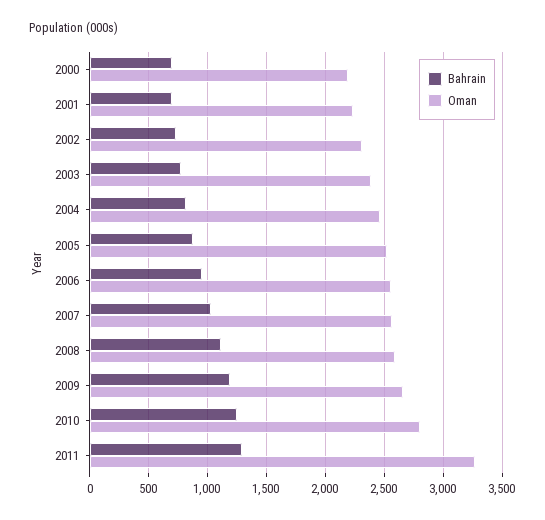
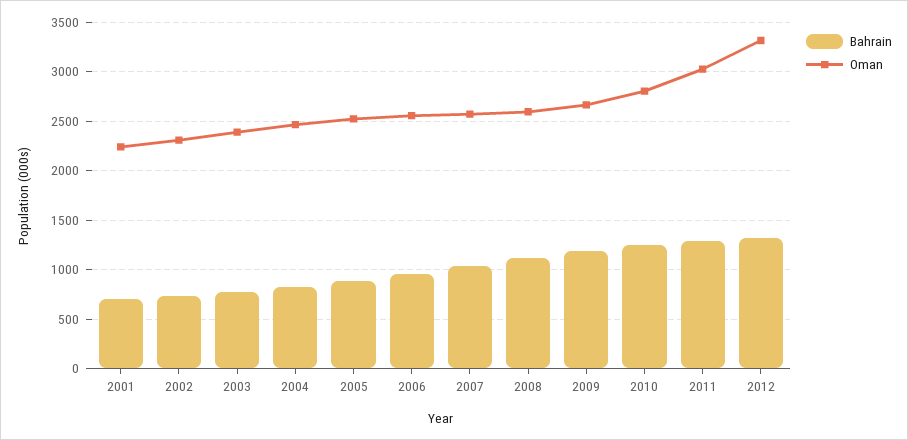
Bahrain, 2000: 700 -> none
Oman, 2000: 2200 -> none
Oman, 2011: 3300 -> 3000
Bahrain, 2012: none -> 1300
Oman, 2012: none -> 3300

